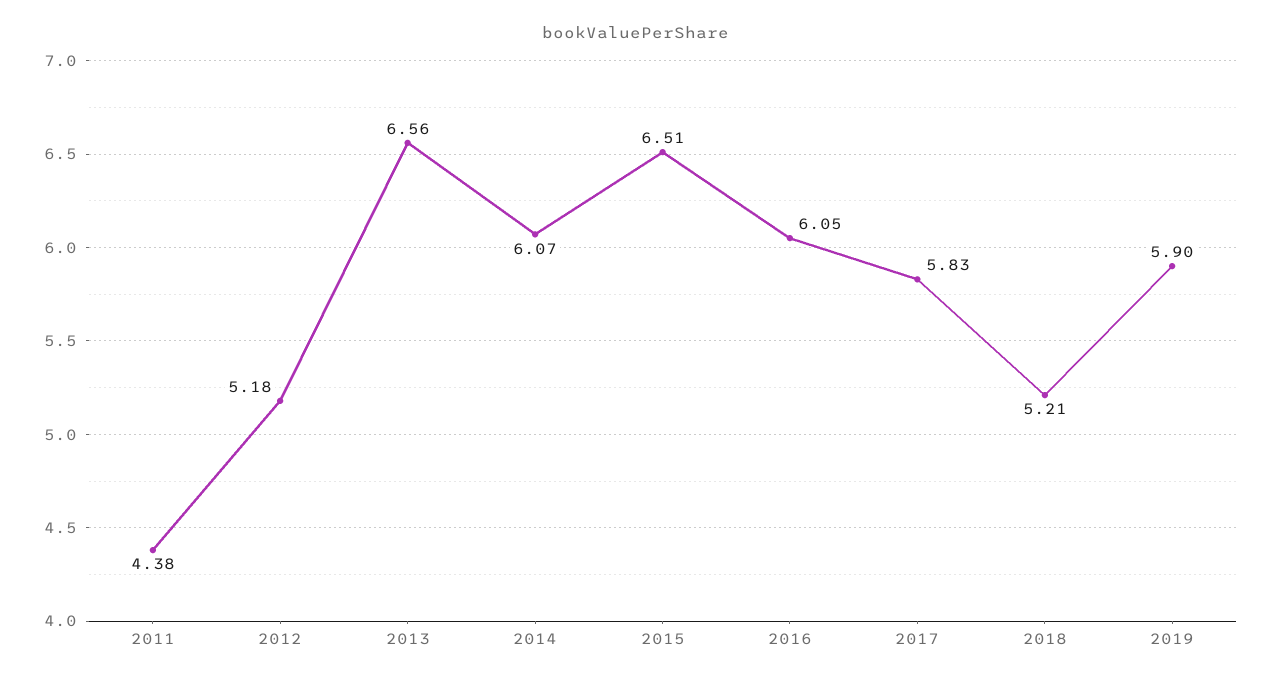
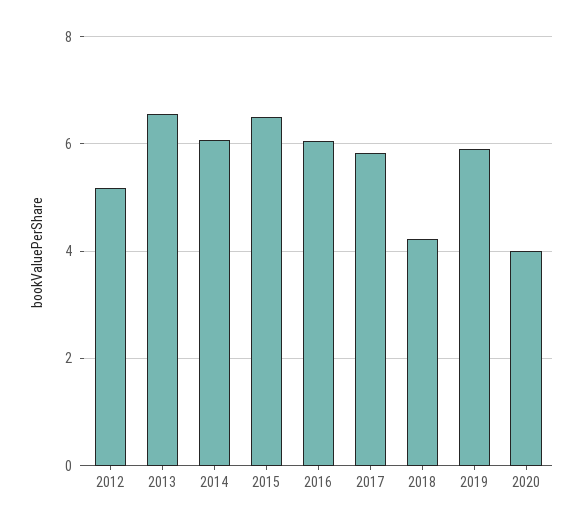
2011: 4.38 -> none
2018: 5.21 -> 4.2
2020: none -> 4

